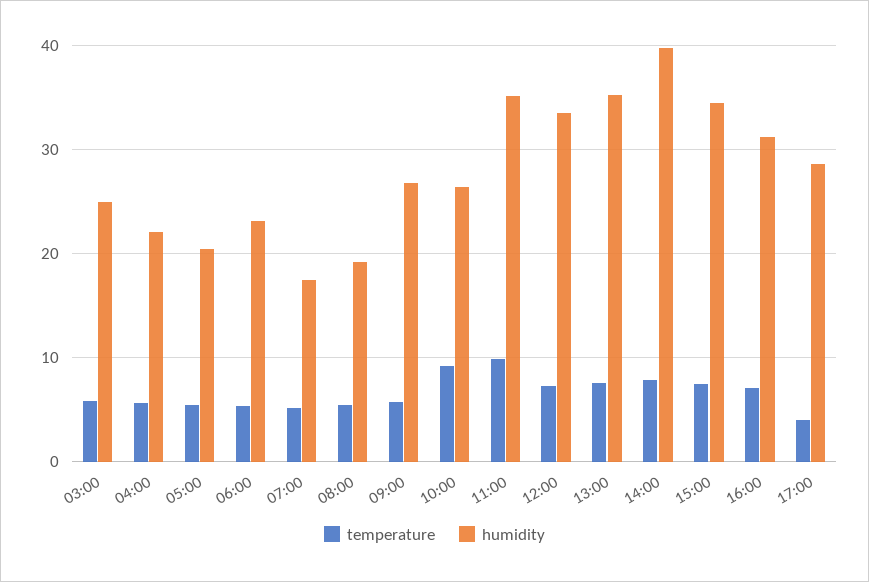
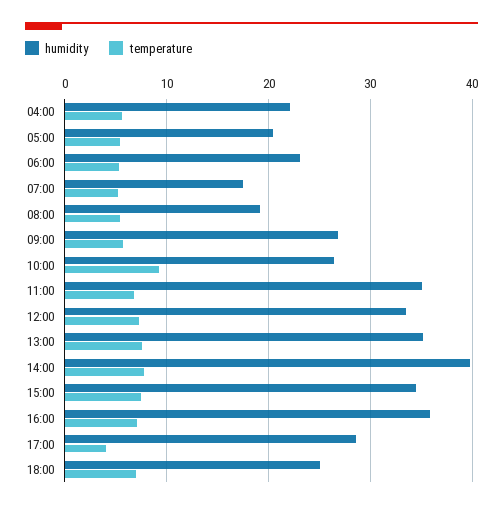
temperature, 03:00: 6 -> none
humidity, 03:00: 25 -> none
temperature, 11:00: 10 -> 7
humidity, 16:00: 31 -> 36
humidity, 18:00: none -> 25
temperature, 18:00: none -> 7

